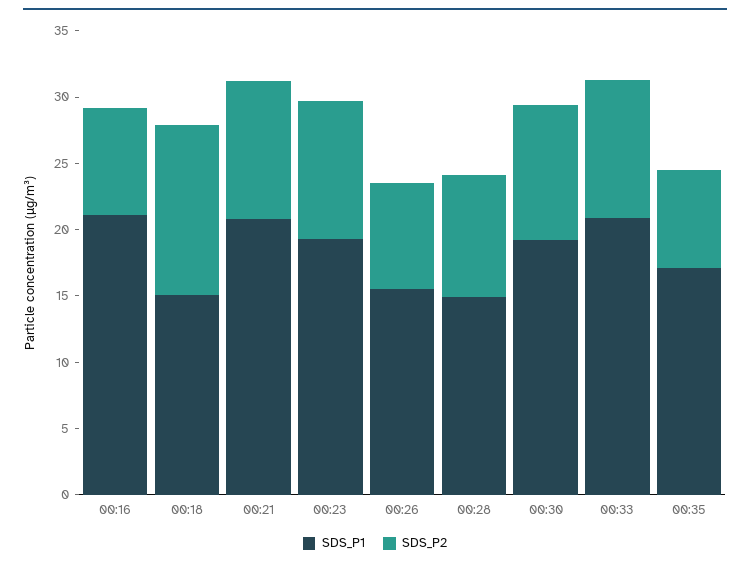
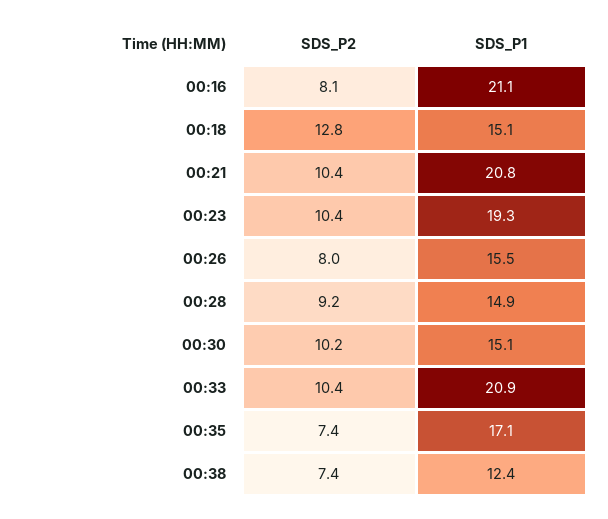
SDS_P1, 00:30: 19 -> 15.1
SDS_P2, 00:38: none -> 7.4
SDS_P1, 00:38: none -> 12.4

